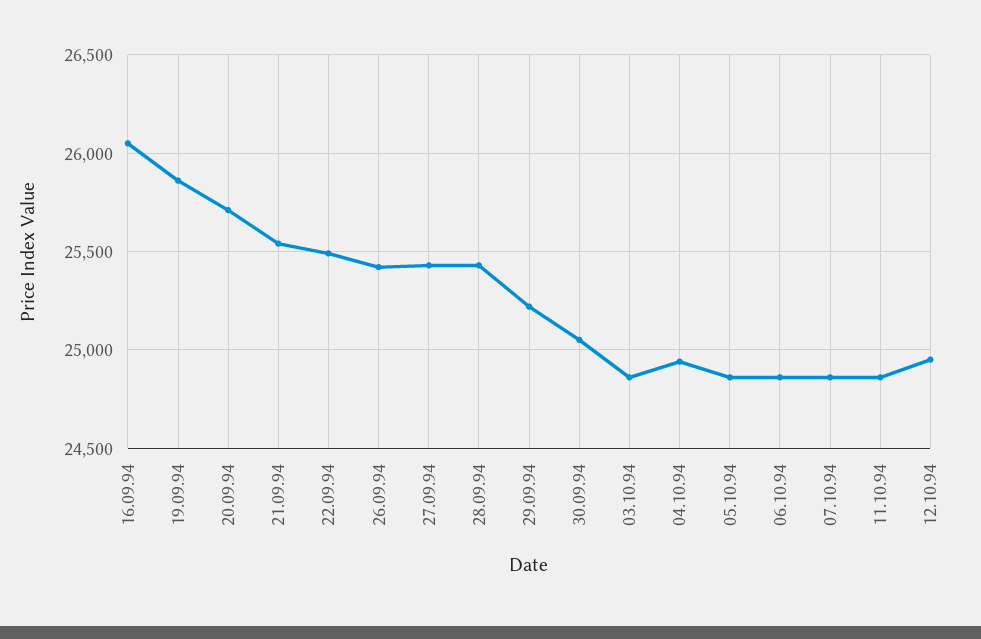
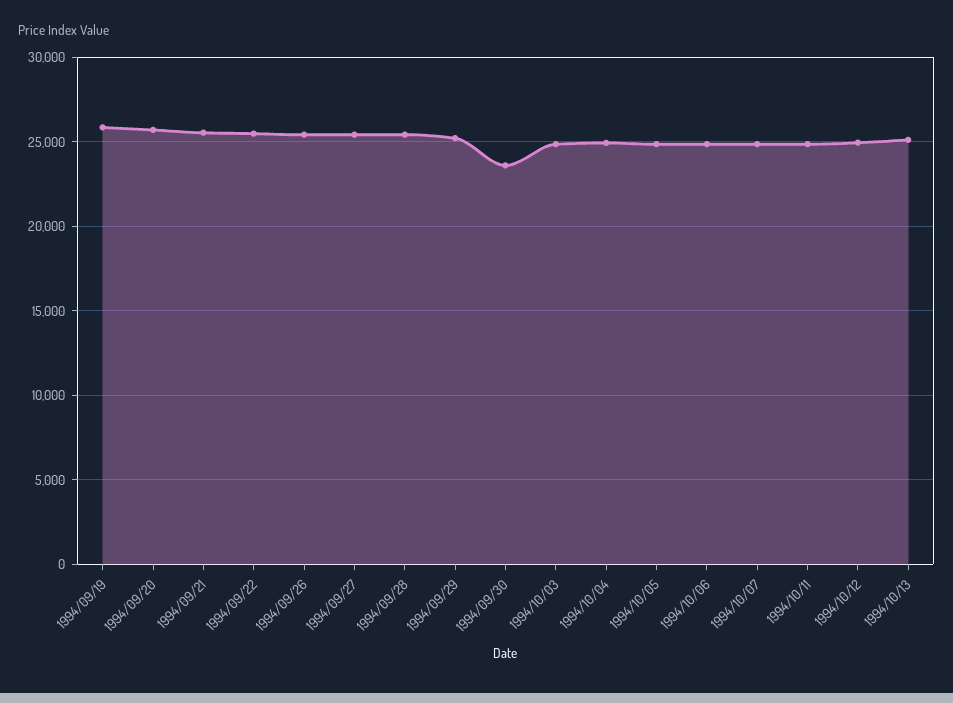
16.09.94: 26050 -> none
30.09.94: 25050 -> 23500
1994/10/13: none -> 25000

